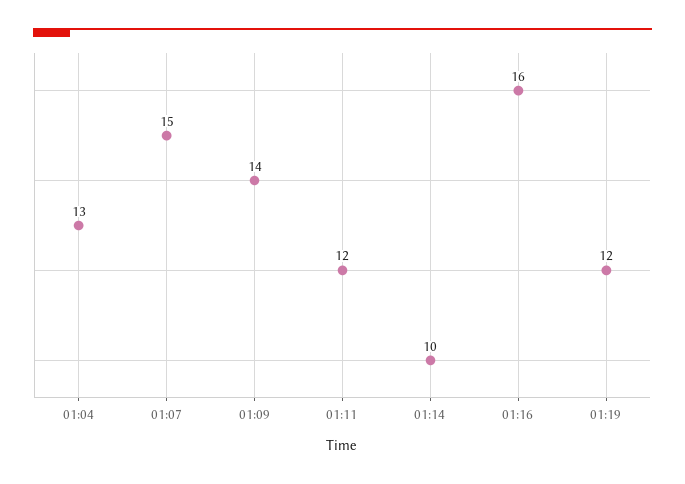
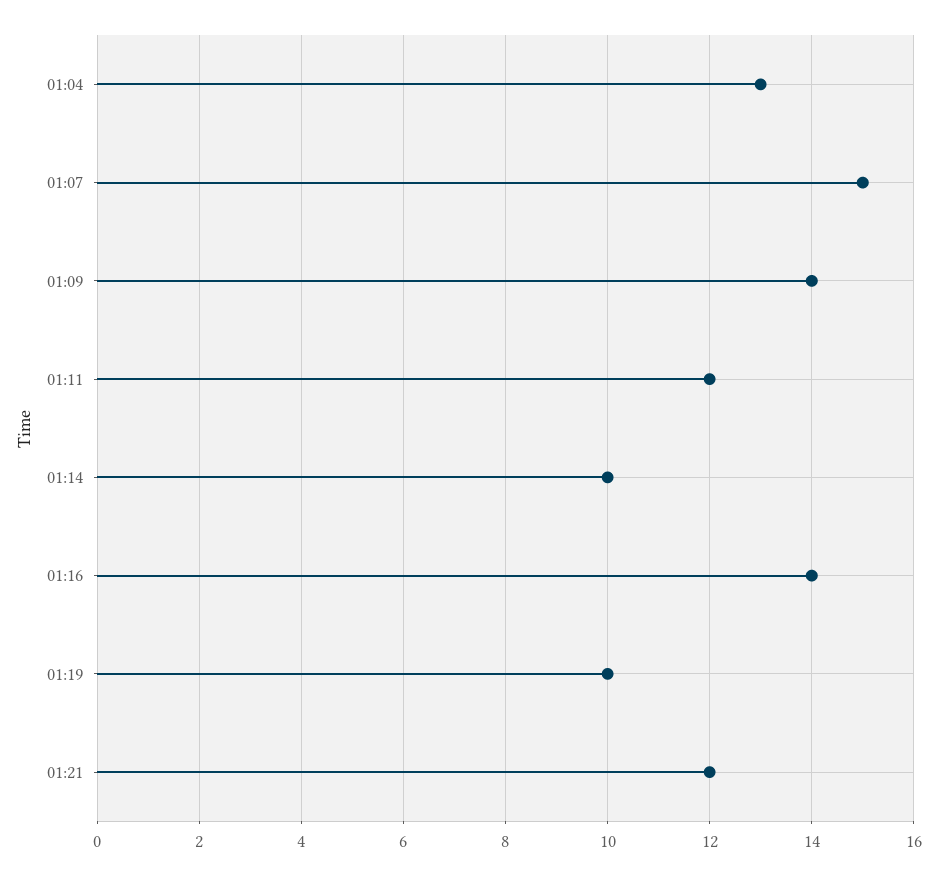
01:16: 16 -> 14
01:19: 12 -> 10
01:21: none -> 12

